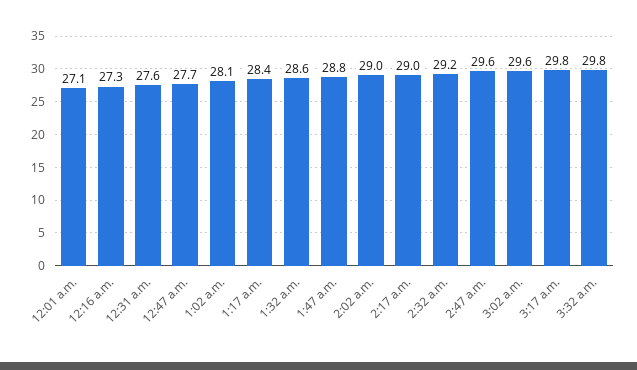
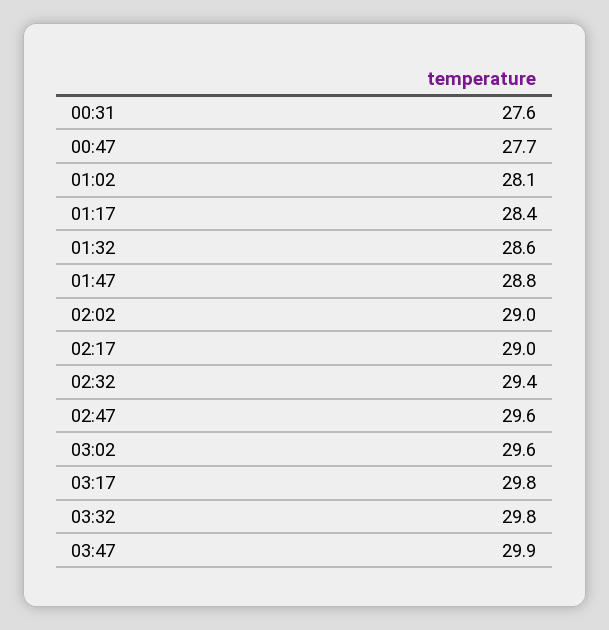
12:01 a.m.: 27.1 -> none
12:16 a.m.: 27.3 -> none
2:32 a.m.: 29.2 -> 29.4
03:47: none -> 29.9

